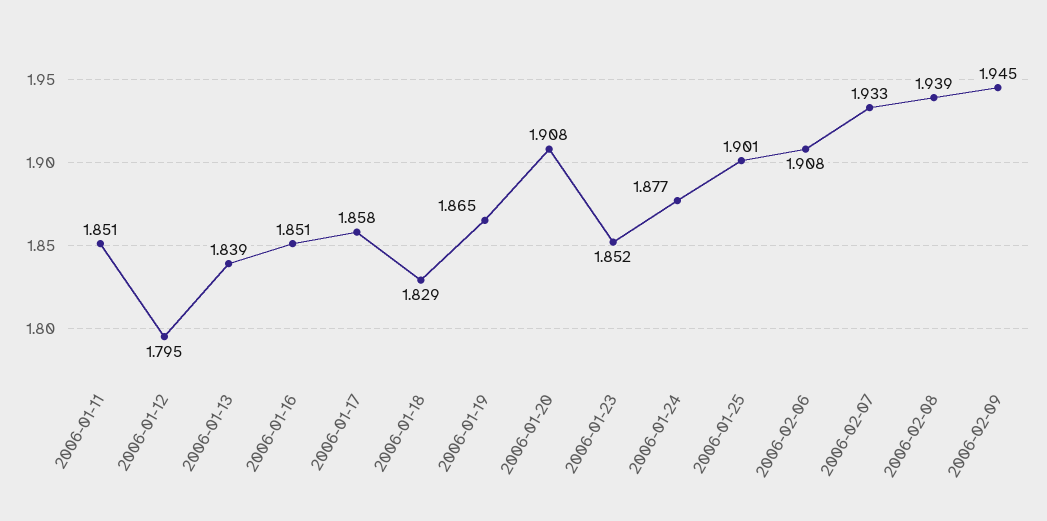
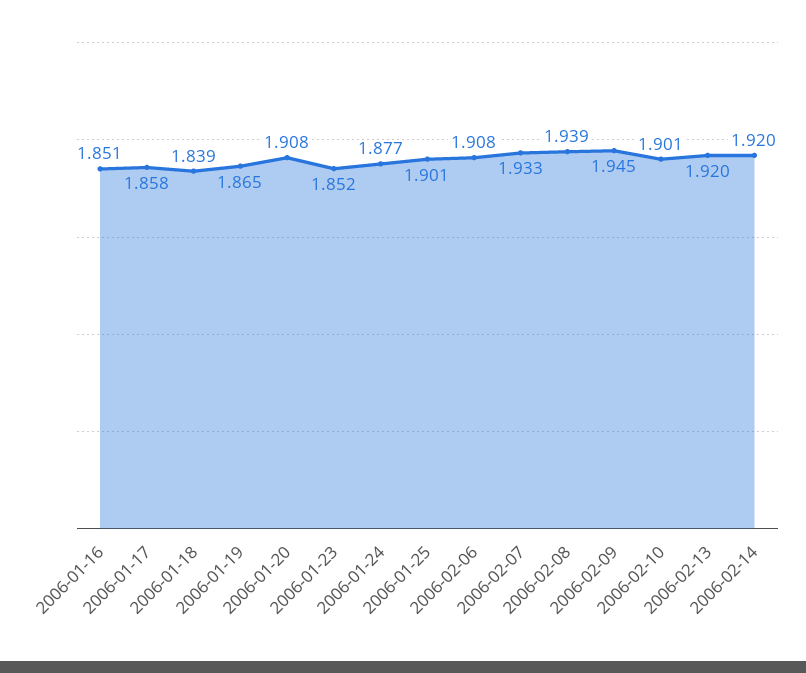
2006-01-11: 1.851 -> none
2006-01-12: 1.795 -> none
2006-01-13: 1.839 -> none
2006-01-18: 1.829 -> 1.839
2006-02-10: none -> 1.901
2006-02-13: none -> 1.92
2006-02-14: none -> 1.92

